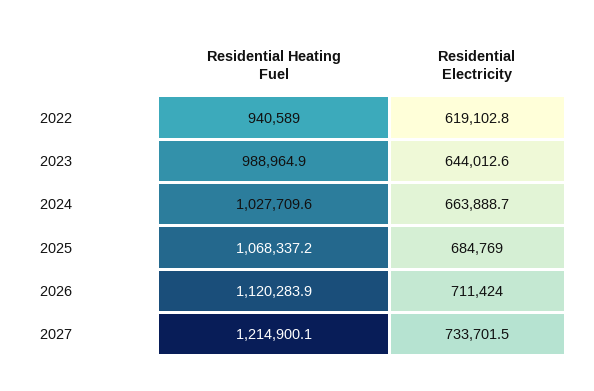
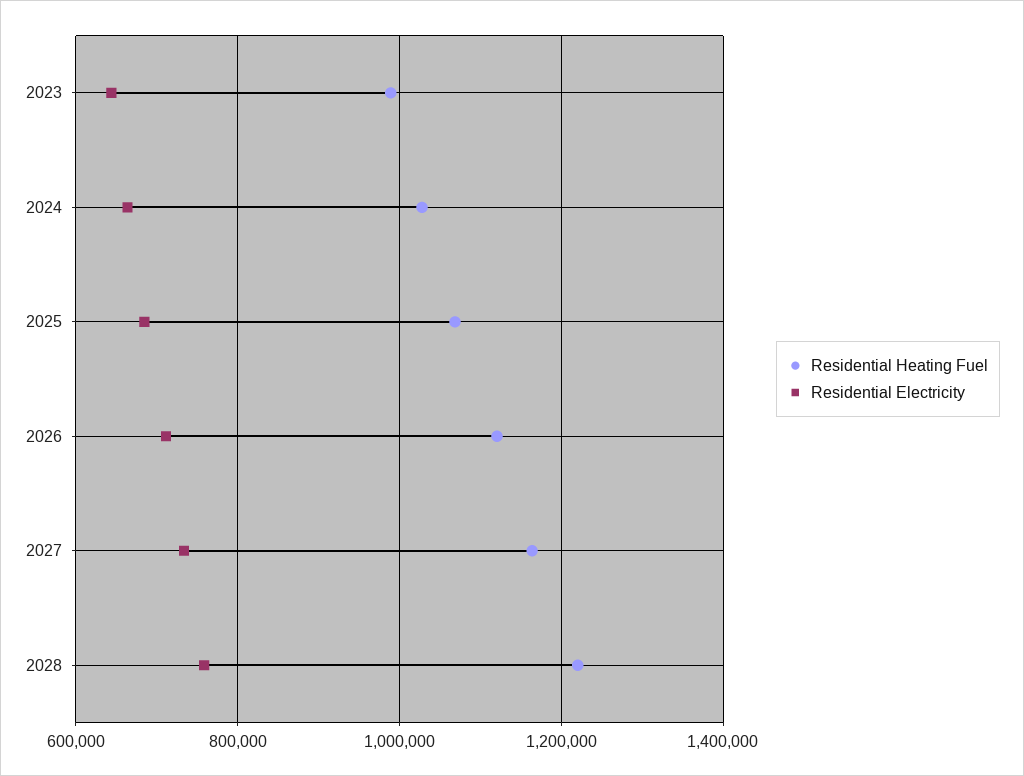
Residential Heating Fuel, 2022: 940589 -> none
Residential Electricity, 2022: 619102.8 -> none
Residential Heating Fuel, 2027: 1214900.1 -> 1160000
Residential Heating Fuel, 2028: none -> 1220000
Residential Electricity, 2028: none -> 760000

